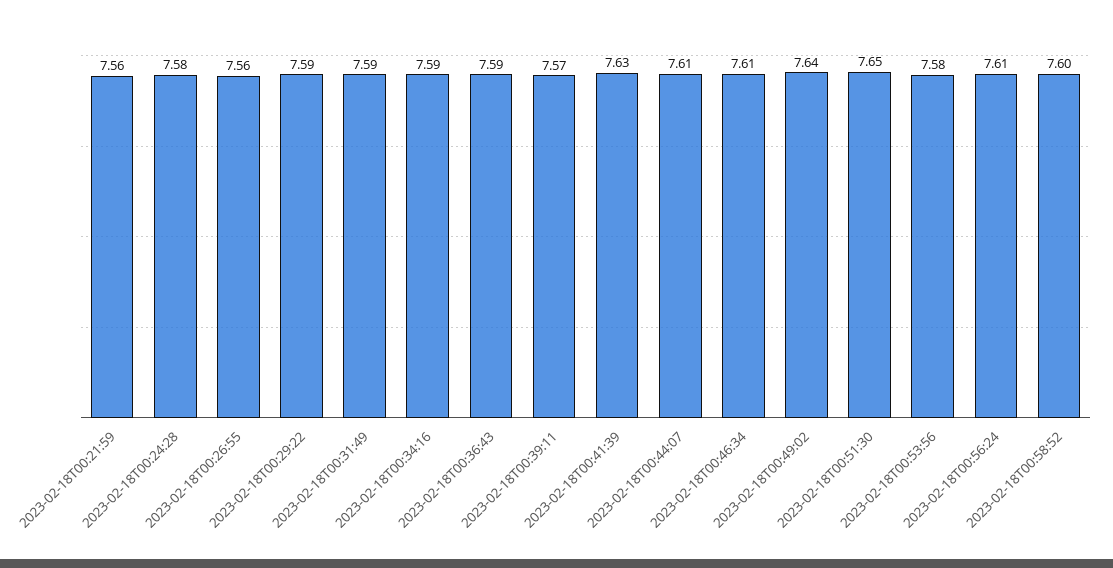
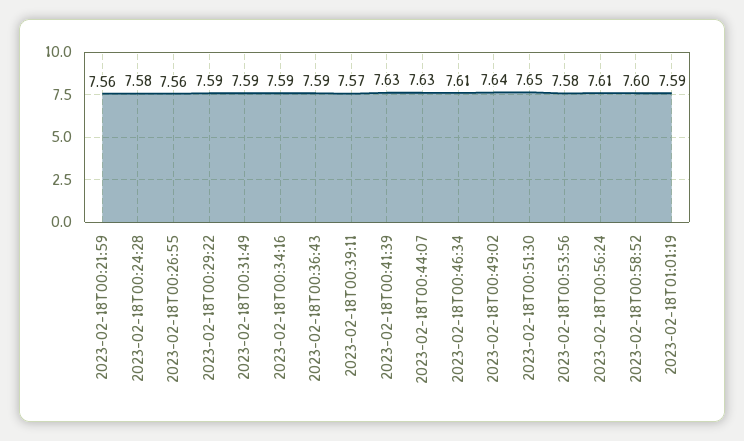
2023-02-18T00:44:07: 7.61 -> 7.63
2023-02-18T01:01:19: none -> 7.59

